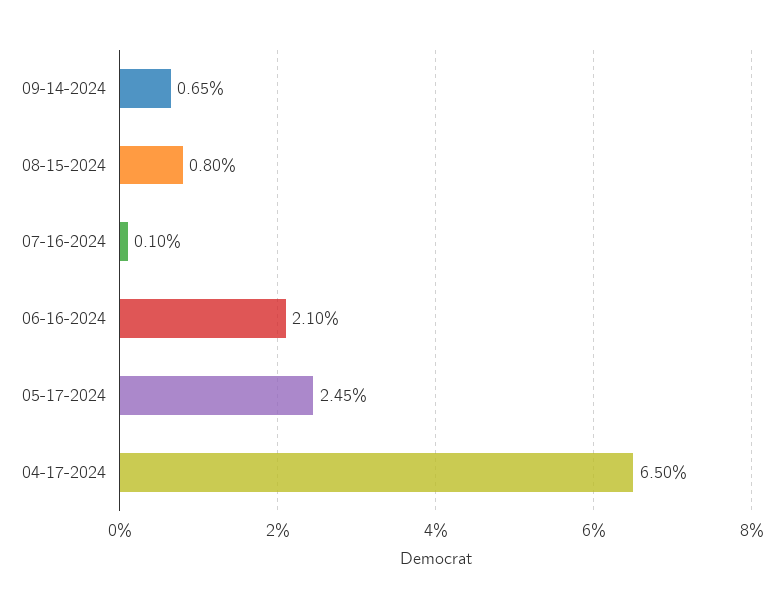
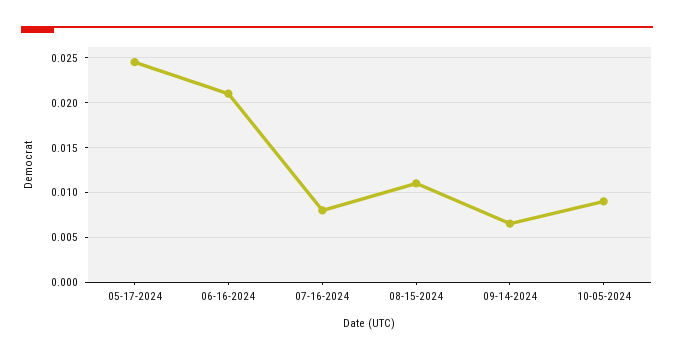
08-15-2024: 0.008 -> 0.011
07-16-2024: 0.001 -> 0.008
04-17-2024: 0.065 -> none
10-05-2024: none -> 0.009

